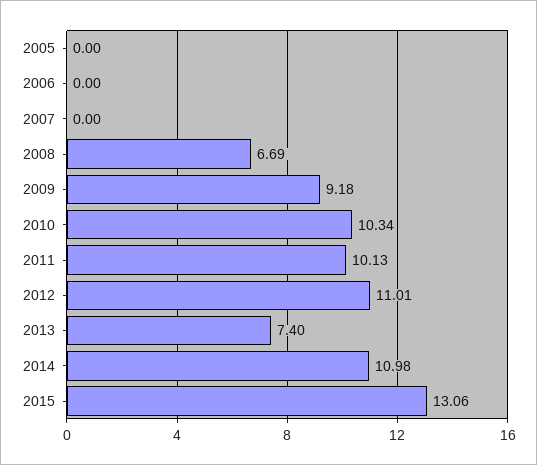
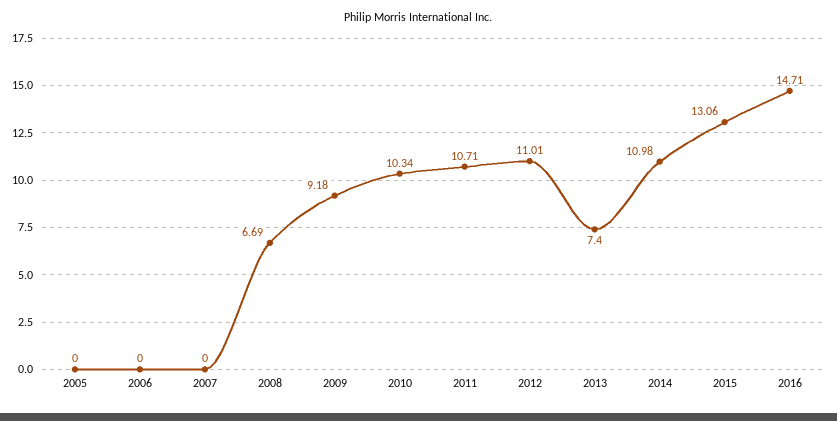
2011: 10.13 -> 10.71
2016: none -> 14.71

